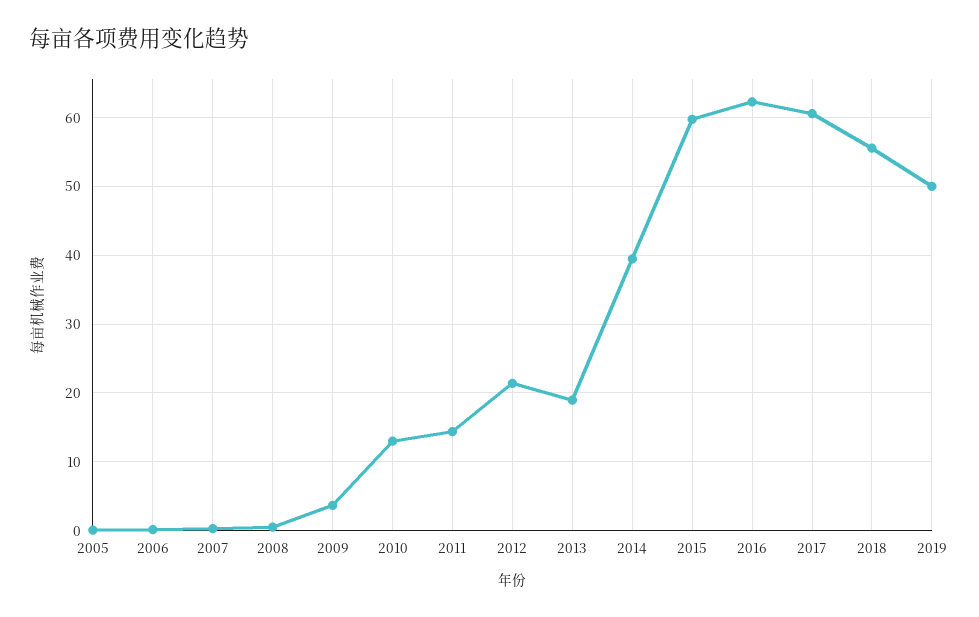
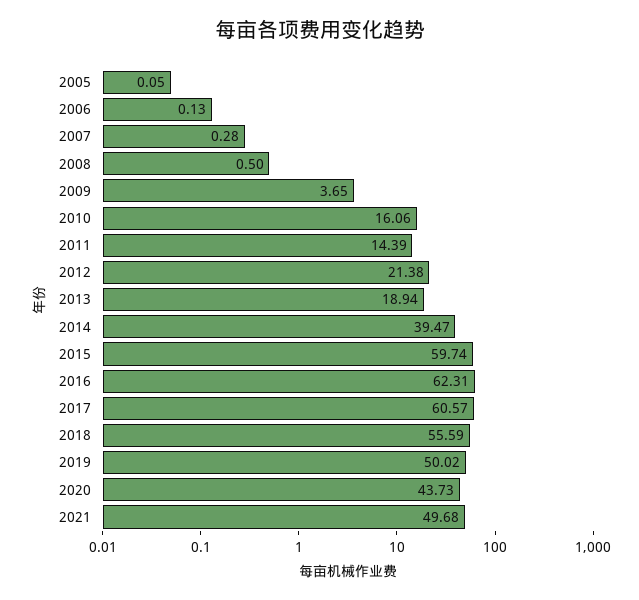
2010: 13 -> 16.06
2020: none -> 43.73
2021: none -> 49.68

